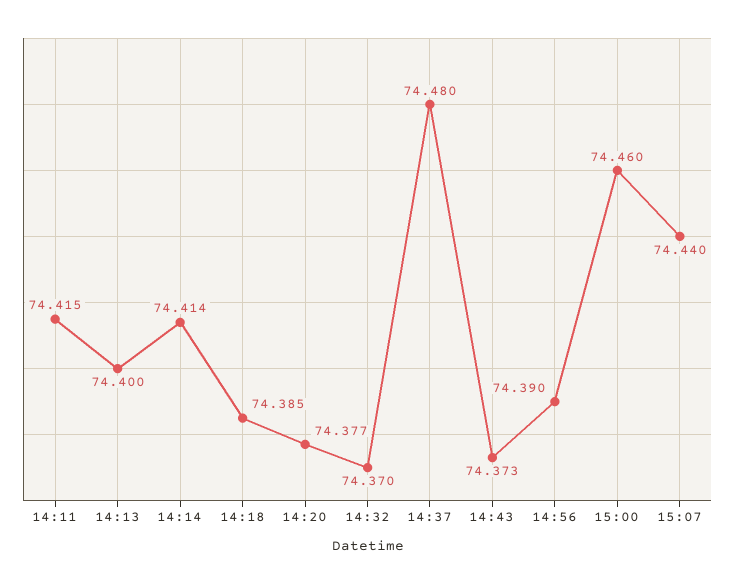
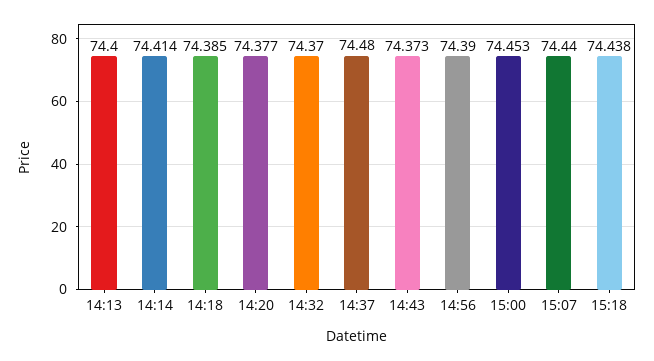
14:11: 74.415 -> none
15:00: 74.46 -> 74.453
15:18: none -> 74.438

